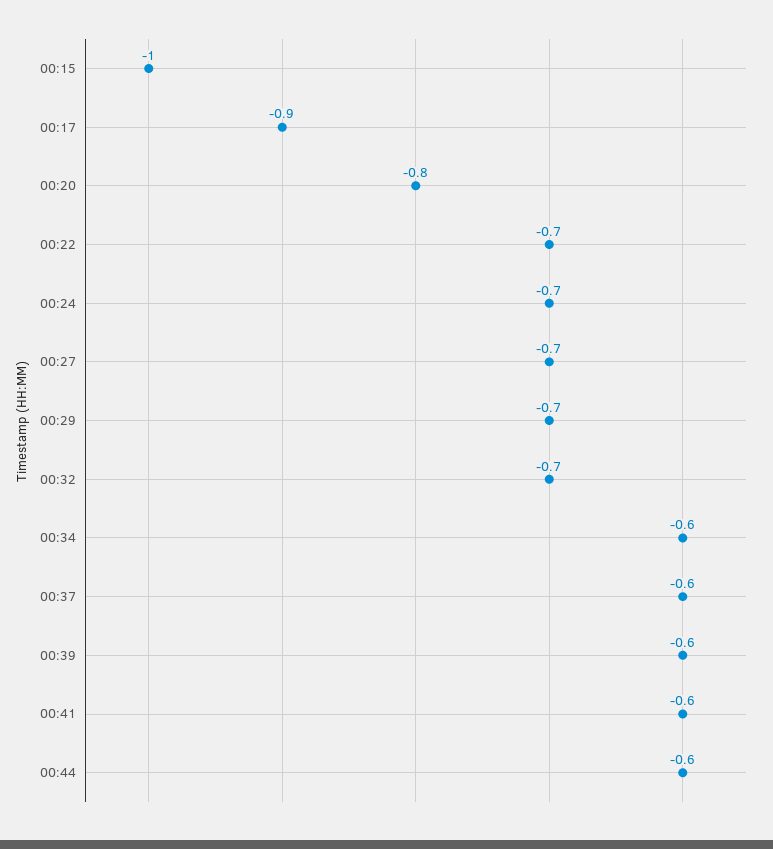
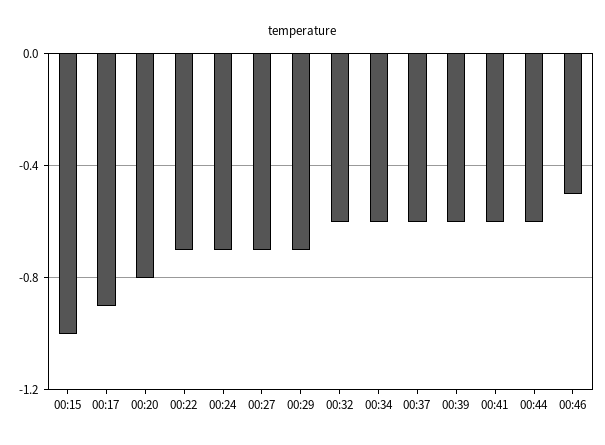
00:32: -0.7 -> -0.6
00:46: none -> -0.5

